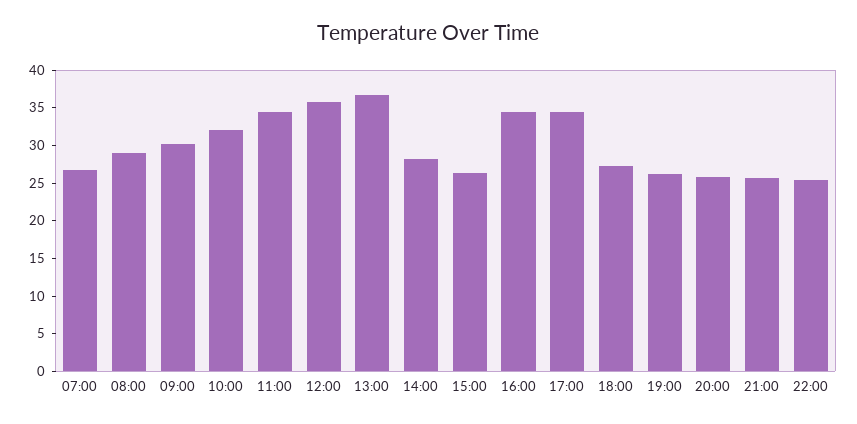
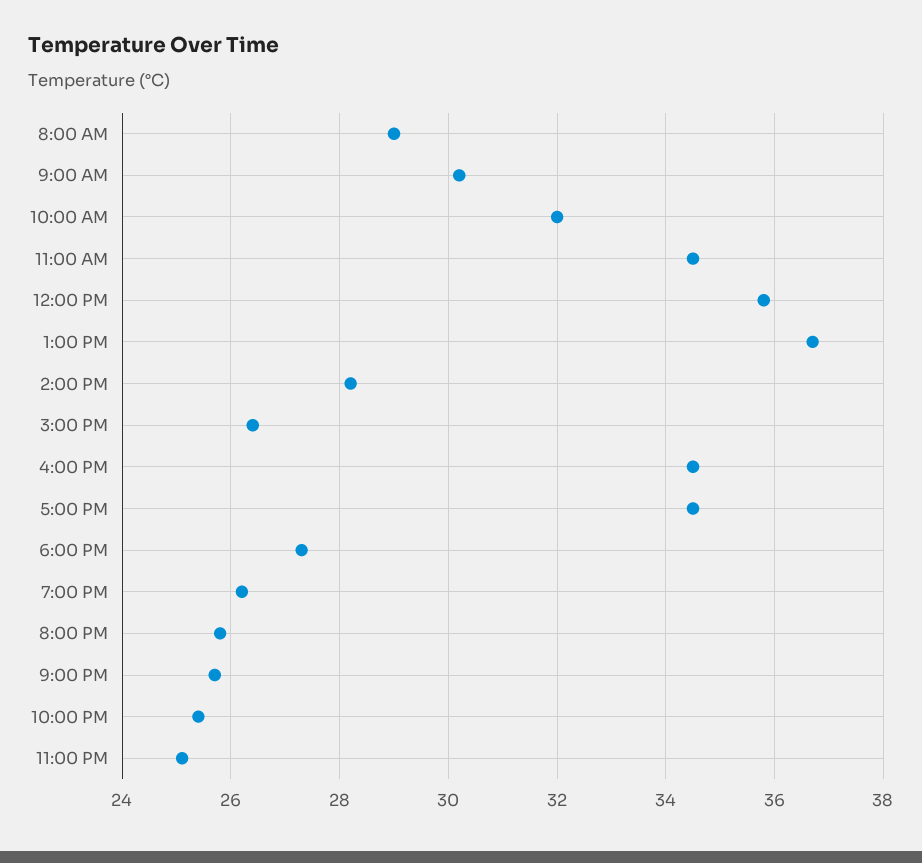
07:00: 27.5 -> none
11:00 PM: none -> 25

